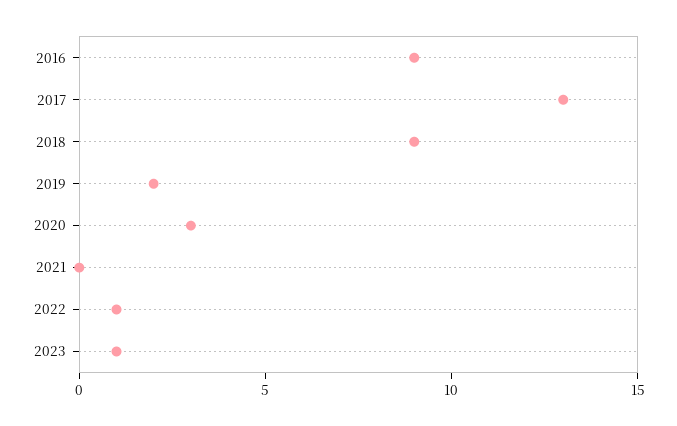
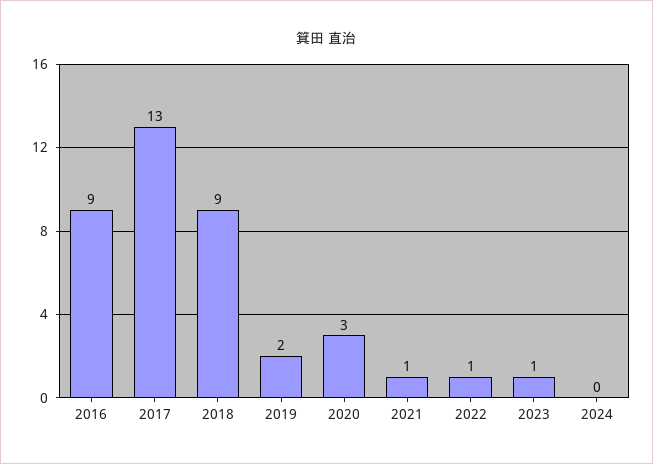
2021: 0 -> 1
2024: none -> 0

